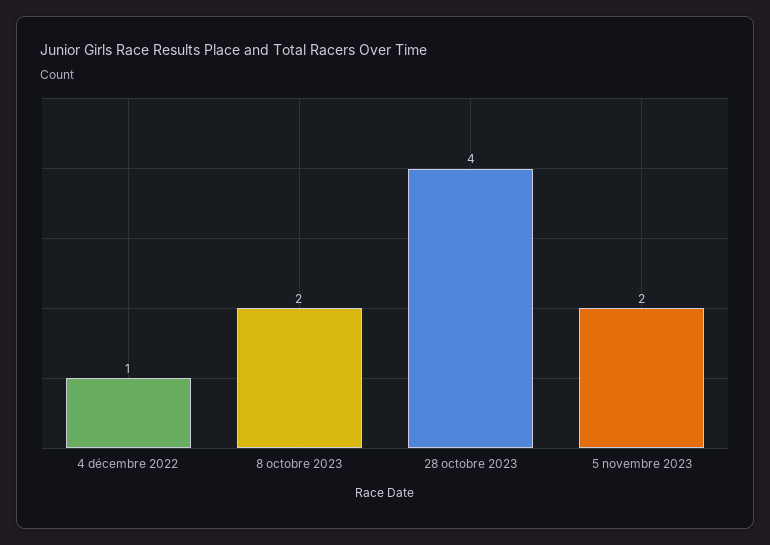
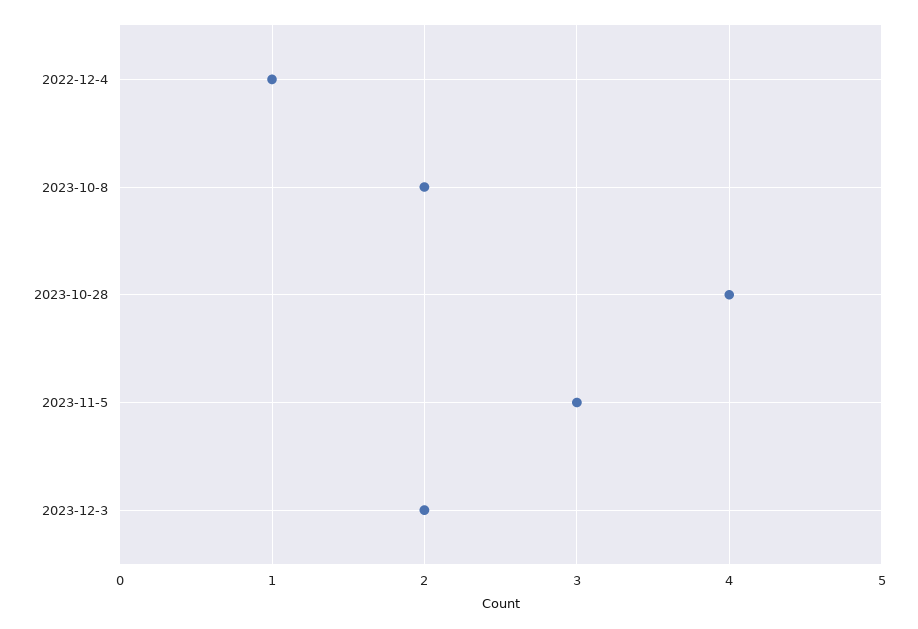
5 novembre 2023: 2 -> 3
2023-12-3: none -> 2

